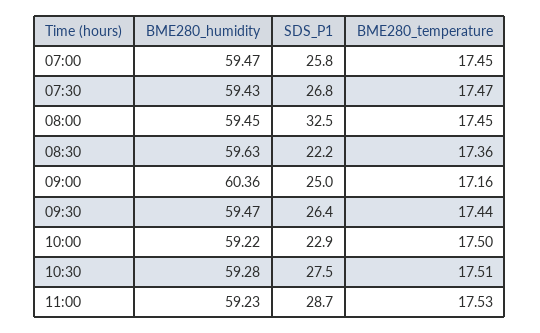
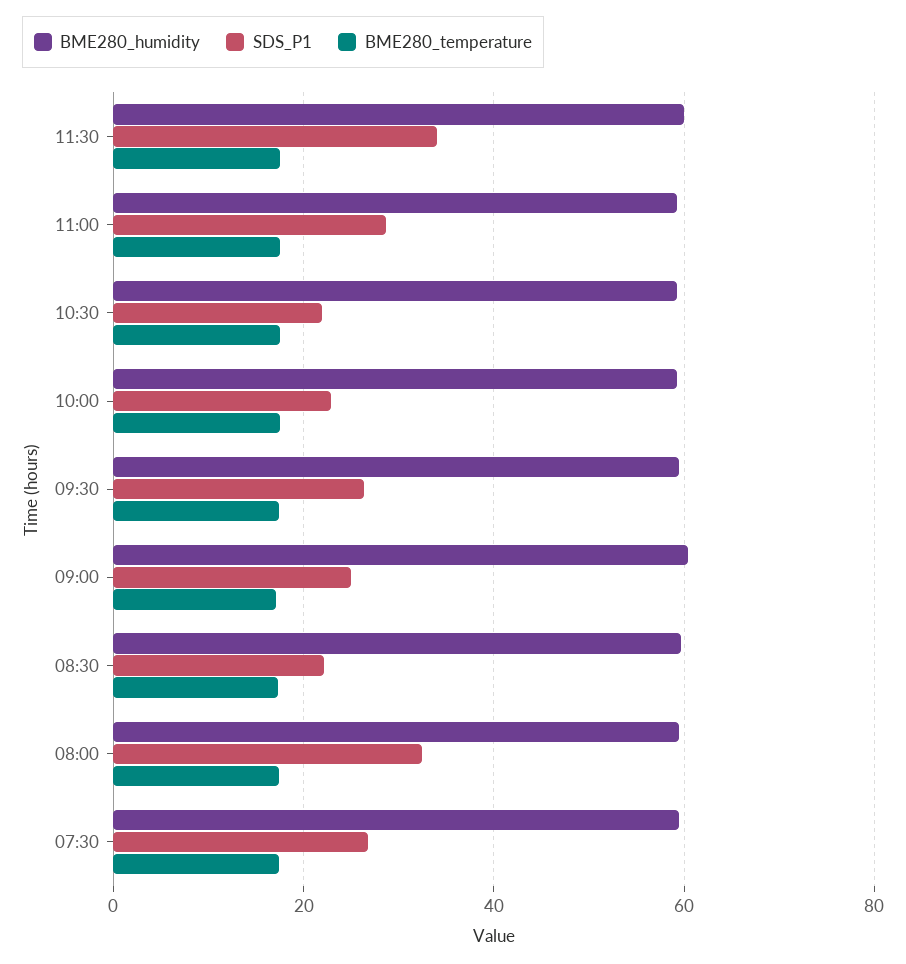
BME280_humidity, 07:00: 59.47 -> none
SDS_P1, 07:00: 25.8 -> none
BME280_temperature, 07:00: 17.45 -> none
SDS_P1, 10:30: 27.5 -> 22
BME280_humidity, 11:30: none -> 60
SDS_P1, 11:30: none -> 34
BME280_temperature, 11:30: none -> 18

